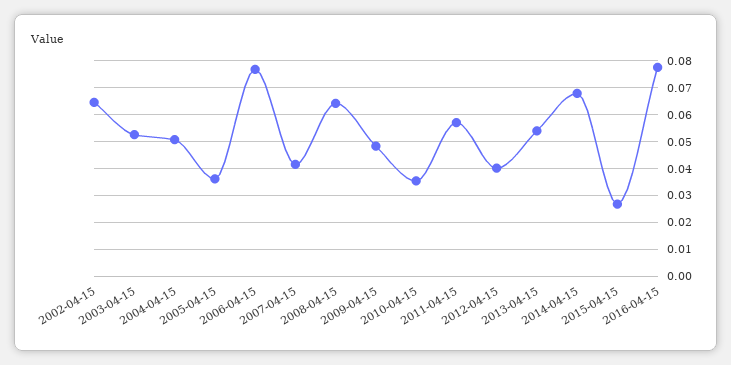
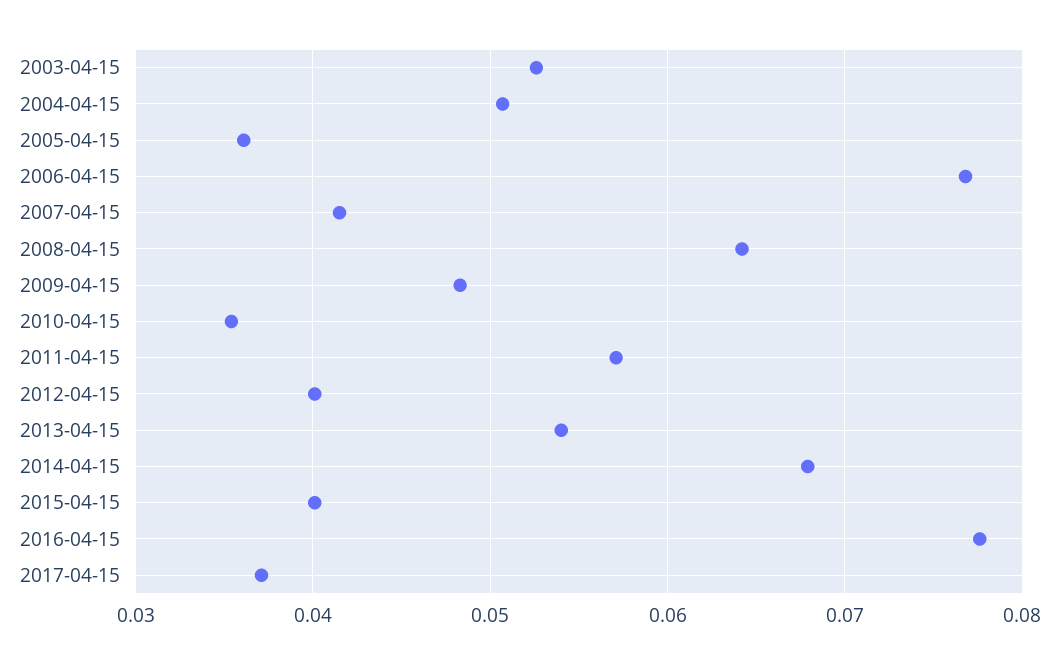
2002-04-15: 0.065 -> none
2015-04-15: 0.0275 -> 0.04
2017-04-15: none -> 0.037

